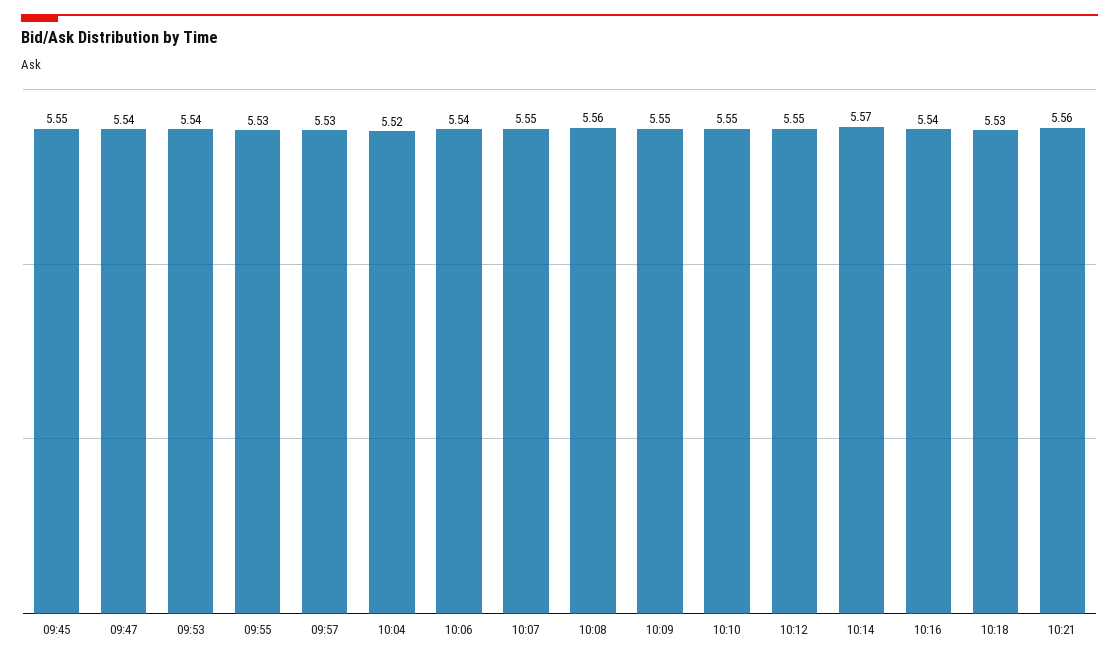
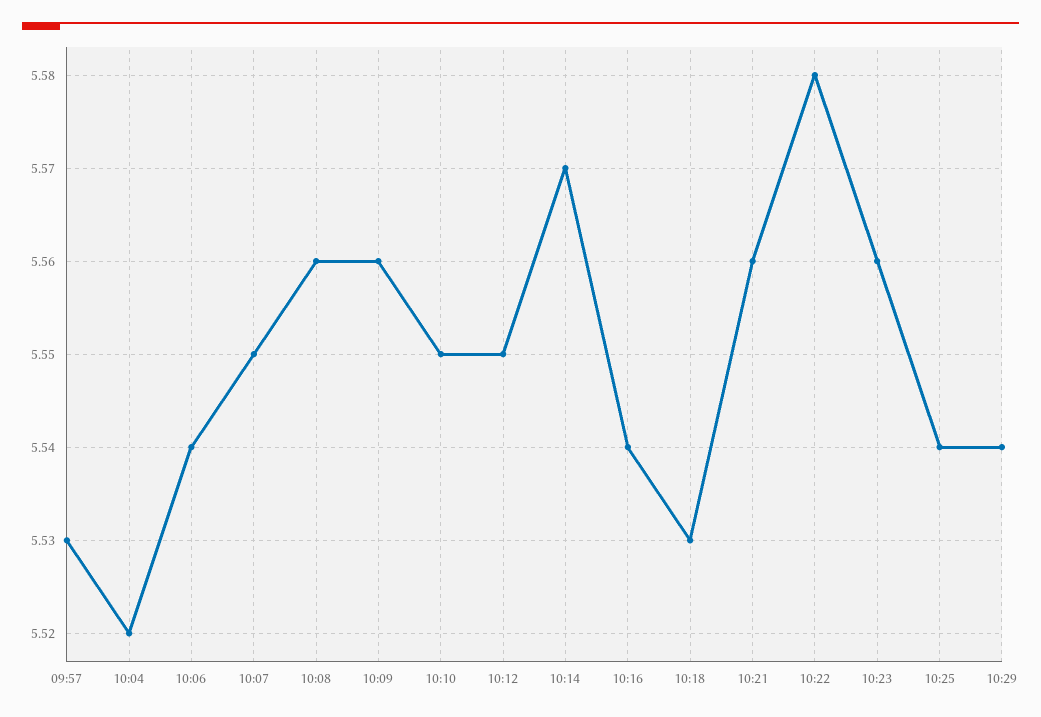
09:45: 5.55 -> none
09:47: 5.54 -> none
09:53: 5.54 -> none
09:55: 5.53 -> none
10:09: 5.55 -> 5.56
10:22: none -> 5.58
10:23: none -> 5.56
10:25: none -> 5.54
10:29: none -> 5.54

